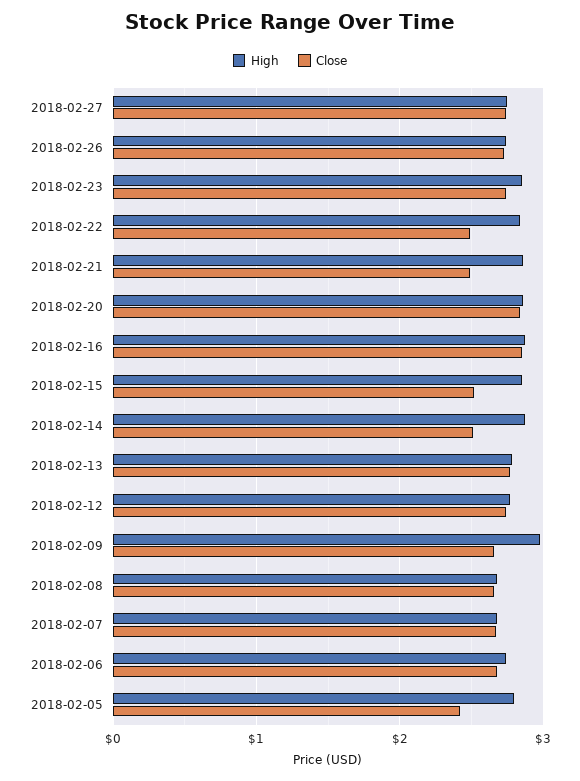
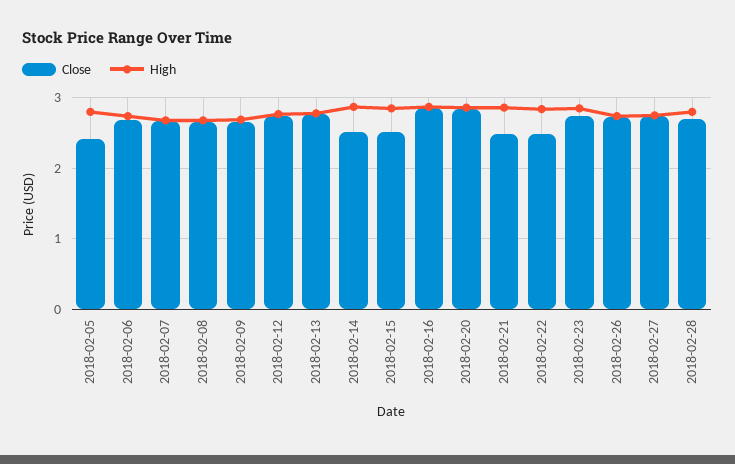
High, 2018-02-09: 3 -> 2.7
Close, 2018-02-28: none -> 2.7
High, 2018-02-28: none -> 2.8

